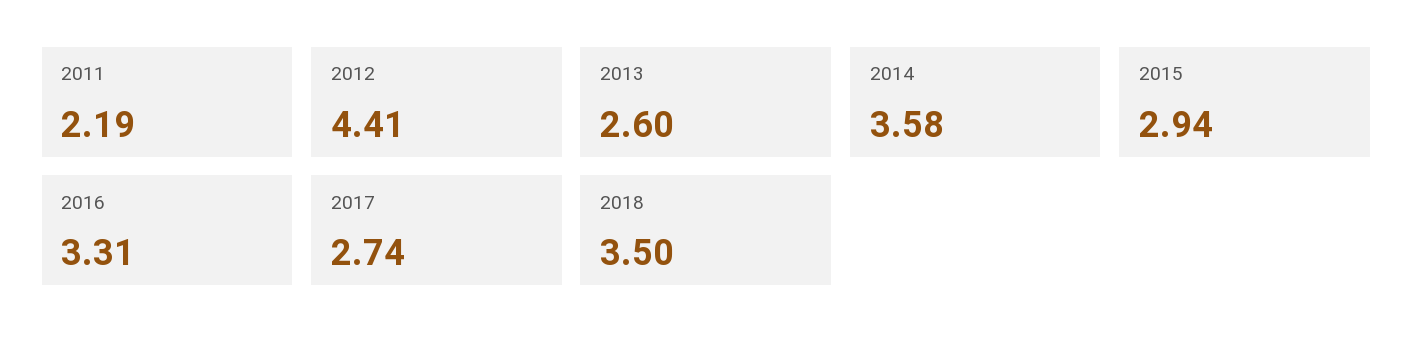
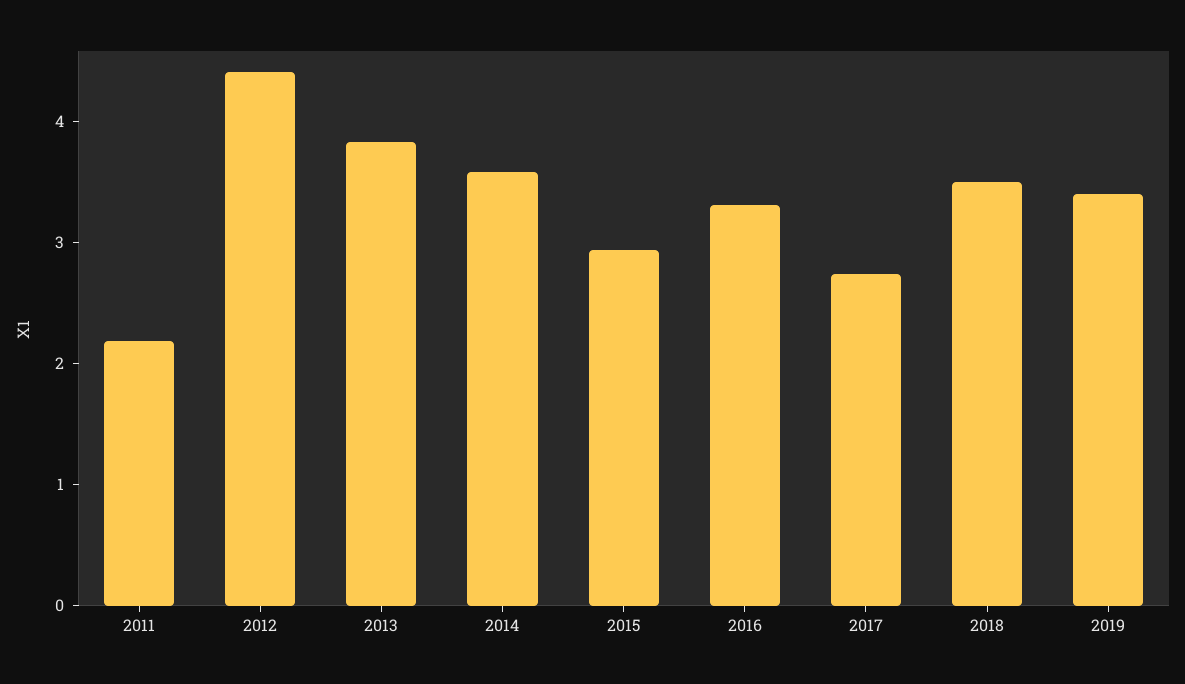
2013: 2.6 -> 3.8
2019: none -> 3.4

